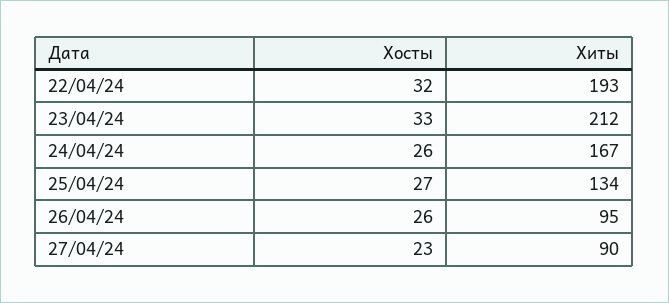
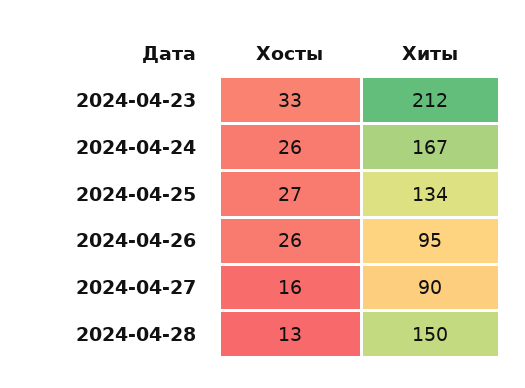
Хосты, 22/04/24: 32 -> none
Хиты, 22/04/24: 193 -> none
Хосты, 27/04/24: 23 -> 16
Хосты, 2024-04-28: none -> 13
Хиты, 2024-04-28: none -> 150

